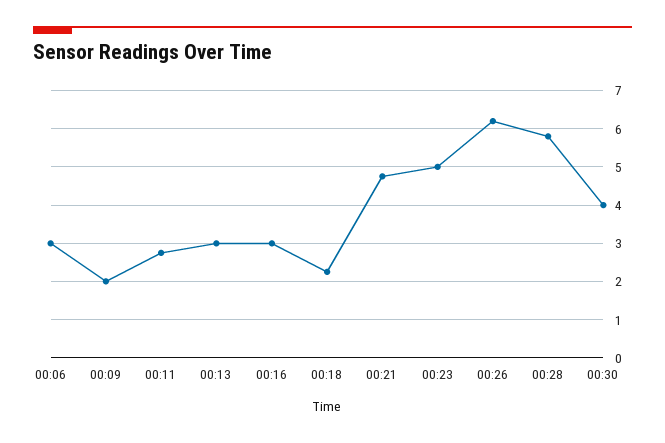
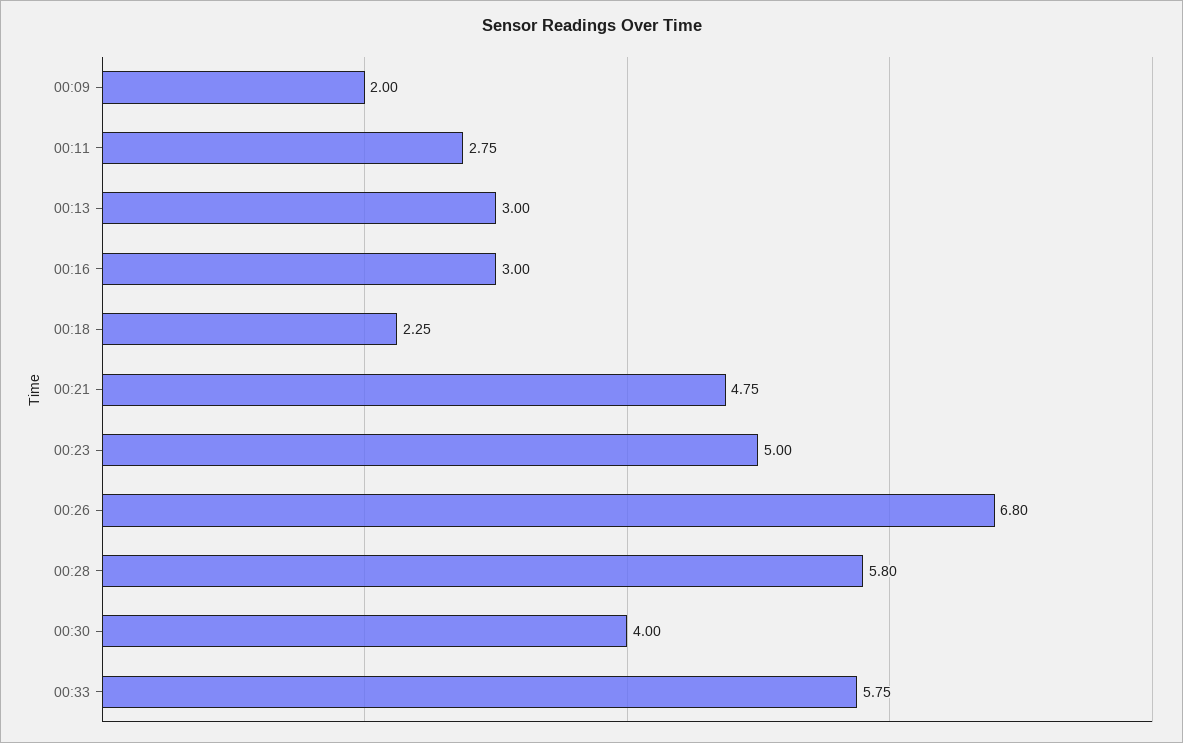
00:06: 3 -> none
00:26: 6.2 -> 6.8
00:33: none -> 5.75

